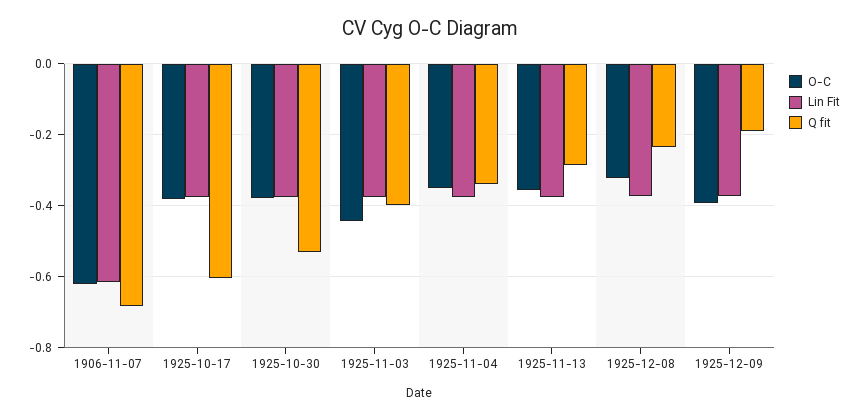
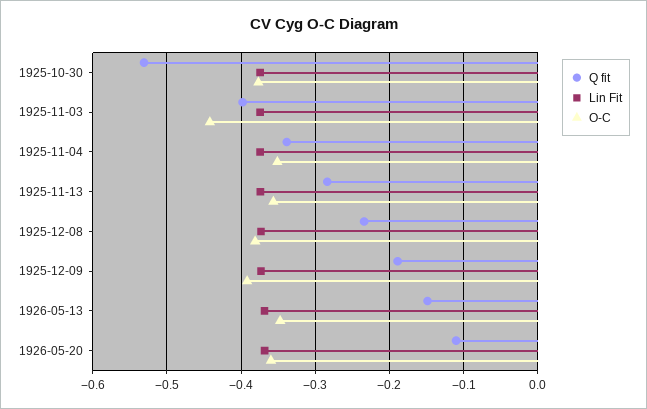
O-C, 1906-11-07: -0.62 -> none
Lin Fit, 1906-11-07: -0.62 -> none
Q fit, 1906-11-07: -0.68 -> none
O-C, 1925-10-17: -0.38 -> none
Lin Fit, 1925-10-17: -0.38 -> none
Q fit, 1925-10-17: -0.6 -> none
O-C, 1925-12-08: -0.32 -> -0.38
Q fit, 1926-05-13: none -> -0.15
Lin Fit, 1926-05-13: none -> -0.37
O-C, 1926-05-13: none -> -0.35
Q fit, 1926-05-20: none -> -0.11
Lin Fit, 1926-05-20: none -> -0.37
O-C, 1926-05-20: none -> -0.36

